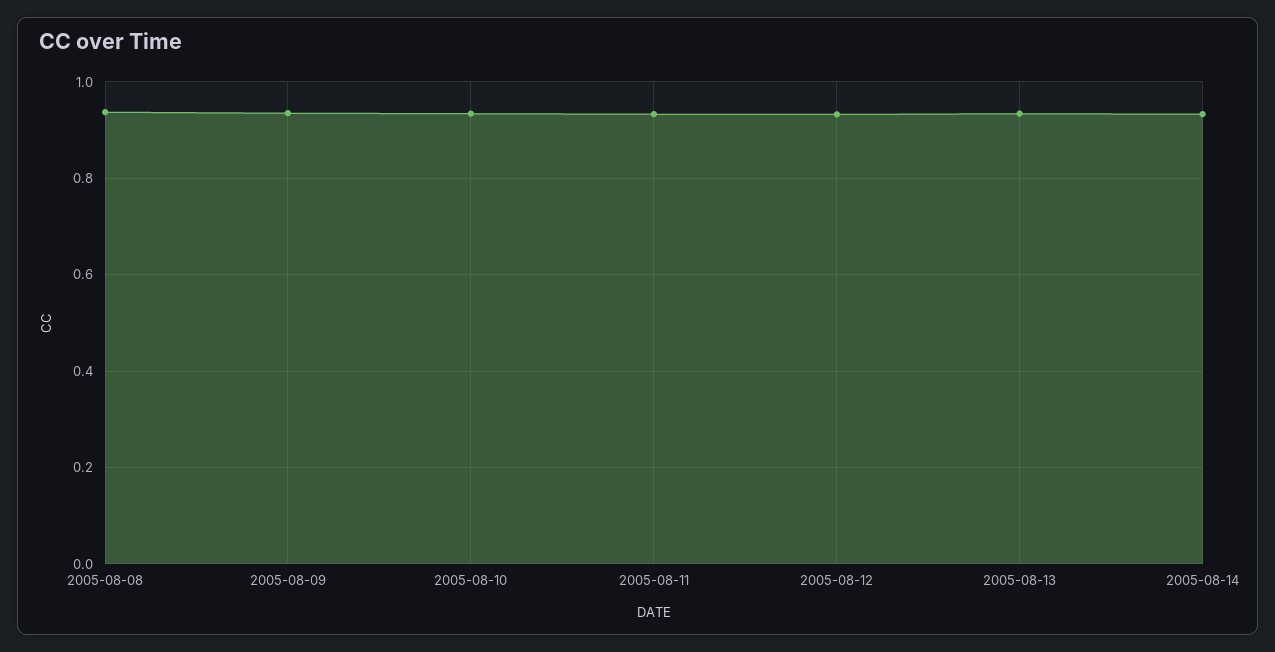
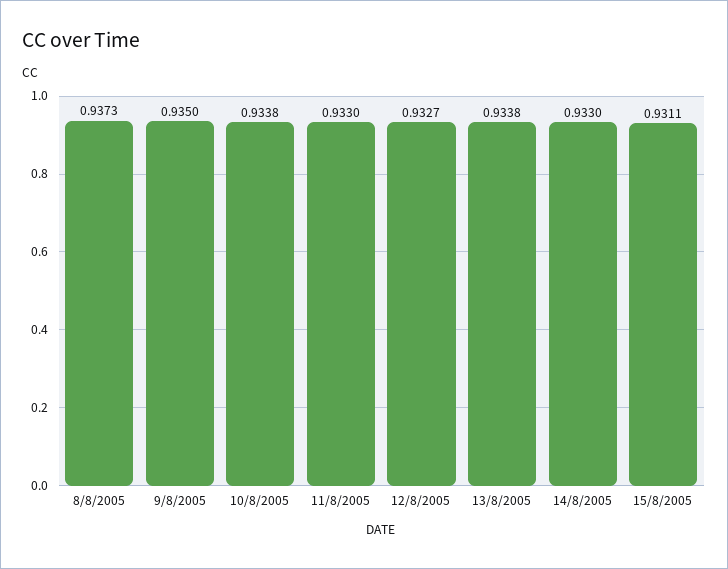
15/8/2005: none -> 0.9311

